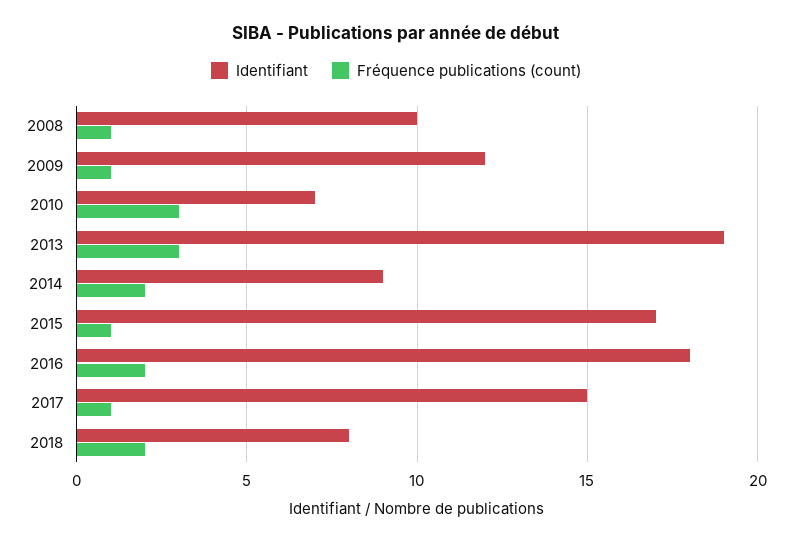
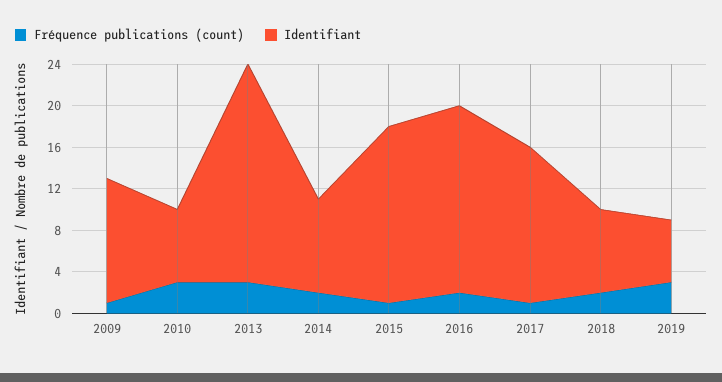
Identifiant, 2008: 10 -> none
Fréquence publications (count), 2008: 1 -> none
Identifiant, 2013: 19 -> 21
Fréquence publications (count), 2019: none -> 3
Identifiant, 2019: none -> 6

